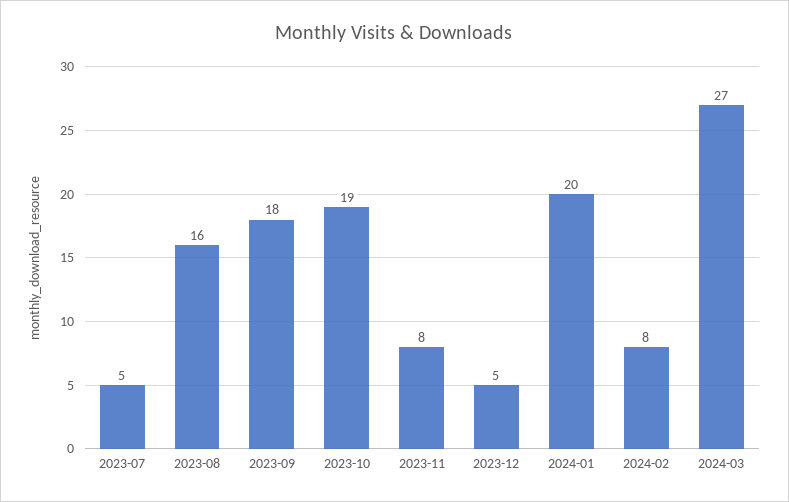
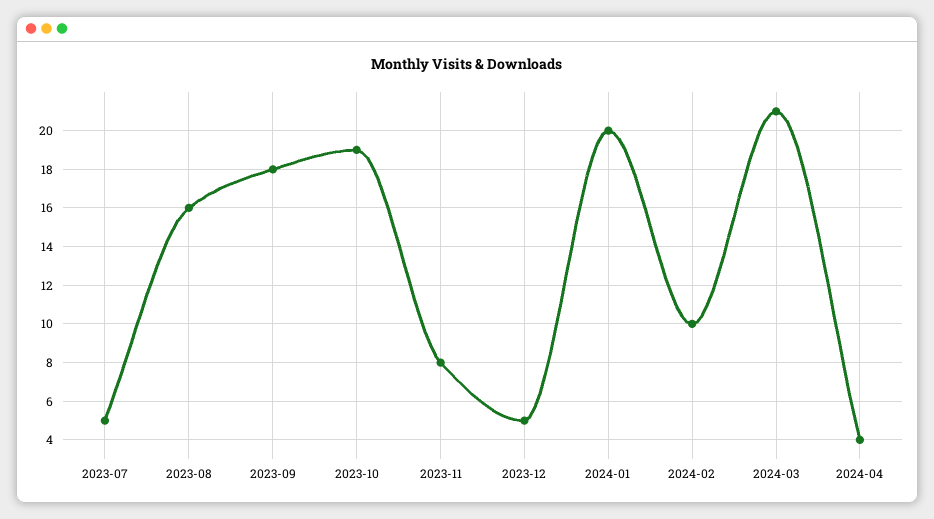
2024-02: 8 -> 10
2024-03: 27 -> 21
2024-04: none -> 4

